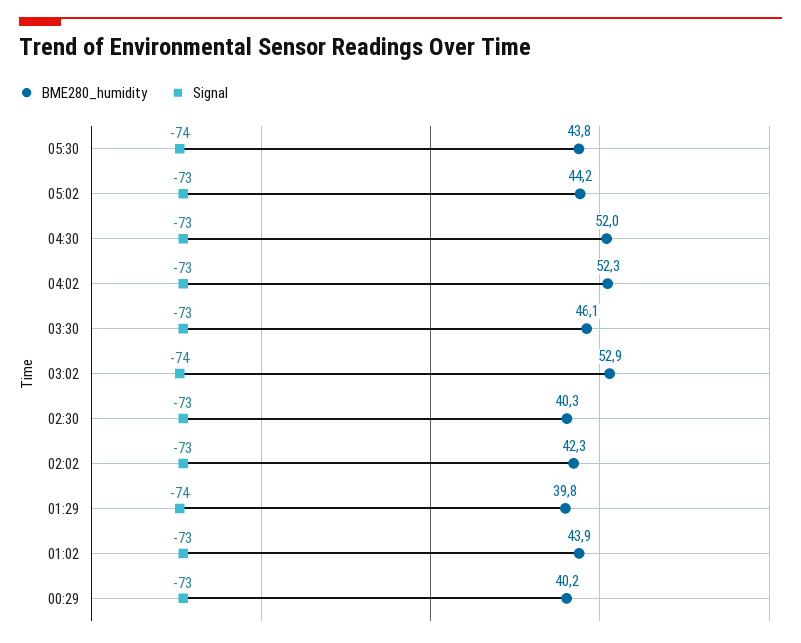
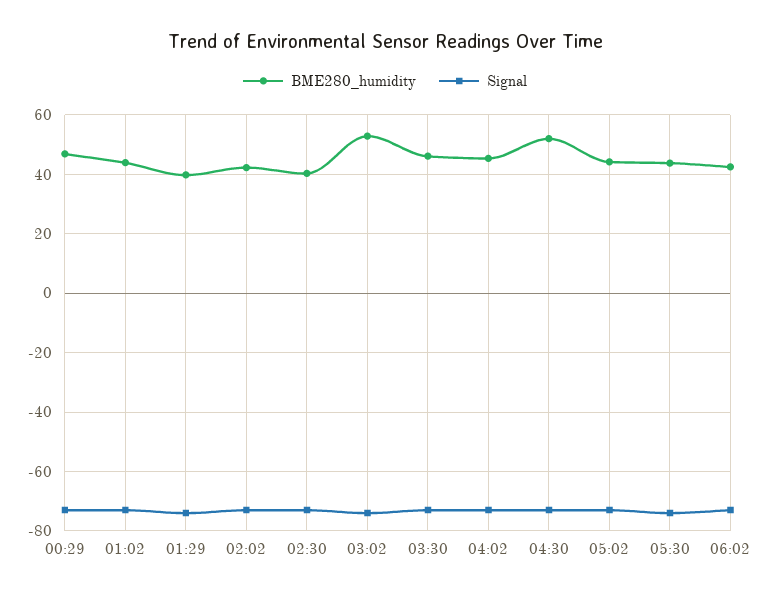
BME280_humidity, 04:02: 52.3 -> 45
BME280_humidity, 00:29: 40.2 -> 47.5
BME280_humidity, 06:02: none -> 42.5
Signal, 06:02: none -> -72.5

